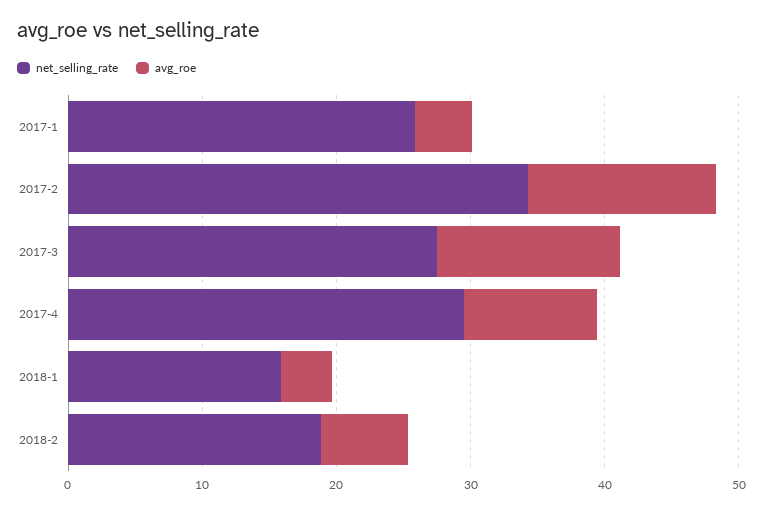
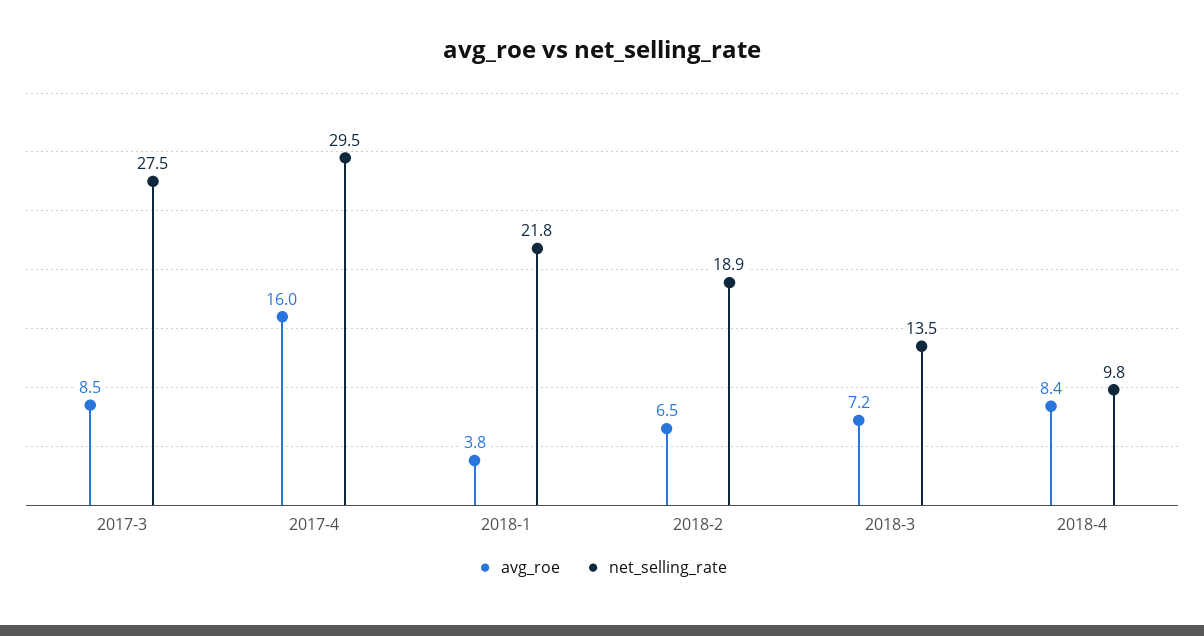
net_selling_rate, 2017-1: 26 -> none
avg_roe, 2017-1: 4 -> none
net_selling_rate, 2017-2: 34 -> none
avg_roe, 2017-2: 14 -> none
avg_roe, 2017-3: 14 -> 8.5
avg_roe, 2017-4: 10 -> 16
net_selling_rate, 2018-1: 16 -> 21.8
avg_roe, 2018-3: none -> 7.2
net_selling_rate, 2018-3: none -> 13.5
avg_roe, 2018-4: none -> 8.4
net_selling_rate, 2018-4: none -> 9.8

